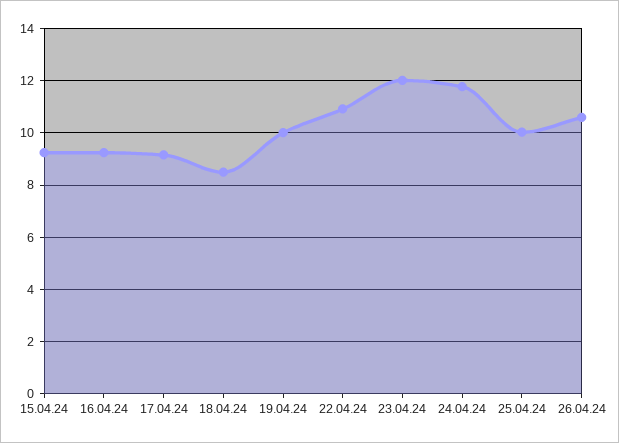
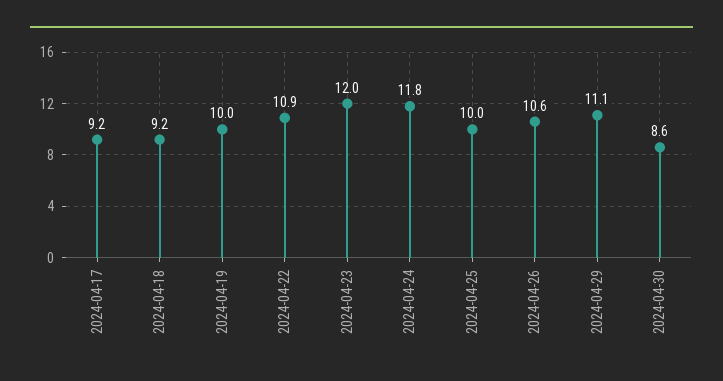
15.04.24: 9.25 -> none
16.04.24: 9.25 -> none
18.04.24: 8.5 -> 9.2
2024-04-29: none -> 11.1
2024-04-30: none -> 8.6

